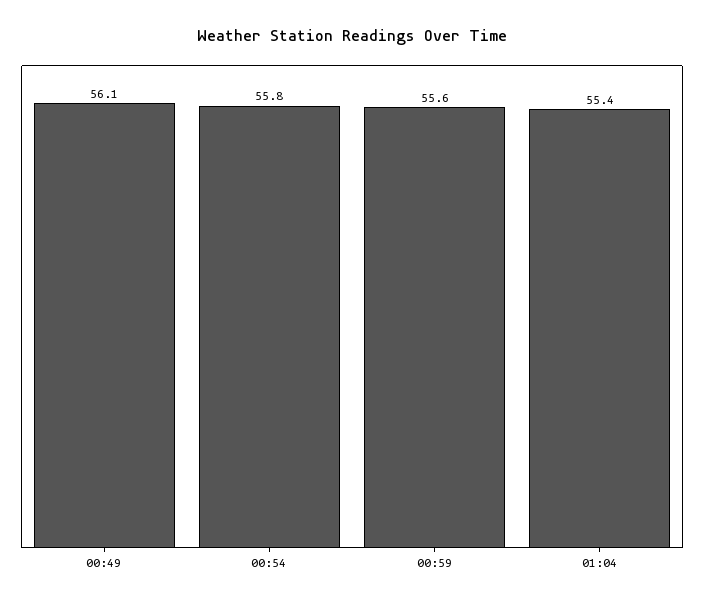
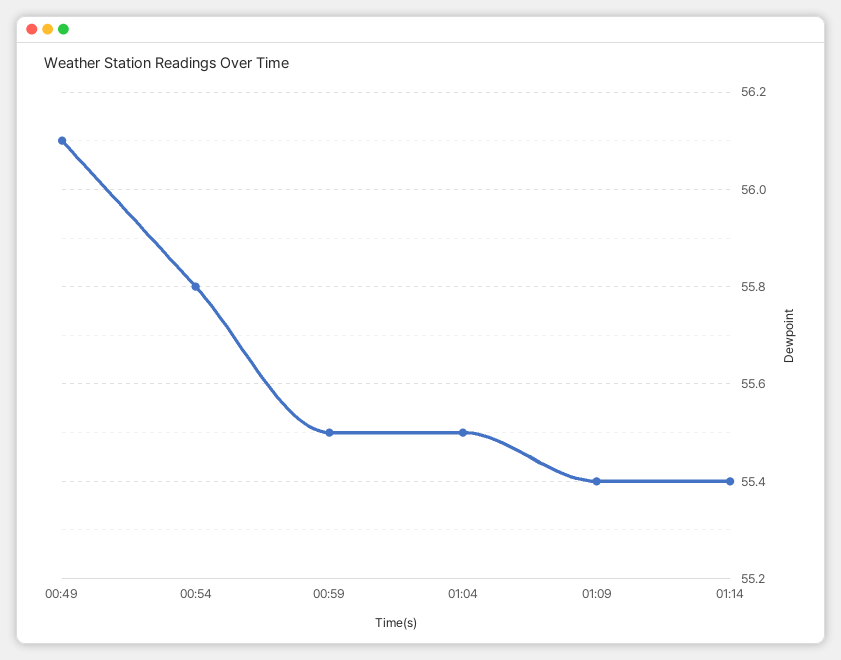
00:59: 55.6 -> 55.5
01:04: 55.4 -> 55.5
01:09: none -> 55.4
01:14: none -> 55.4

